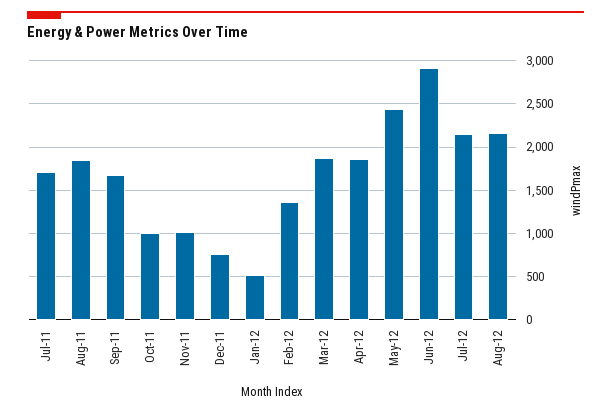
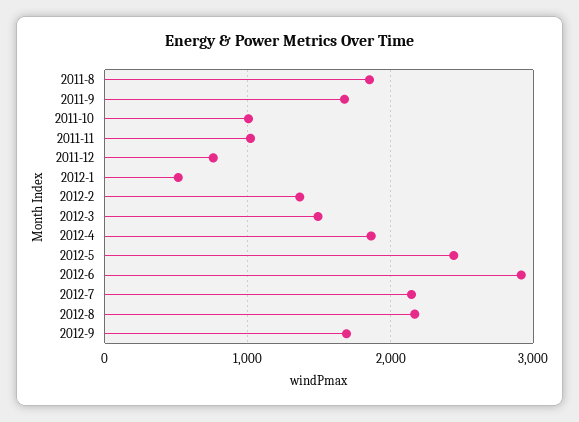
Jul-11: 1700 -> none
Mar-12: 1900 -> 1500
2012-9: none -> 1700

